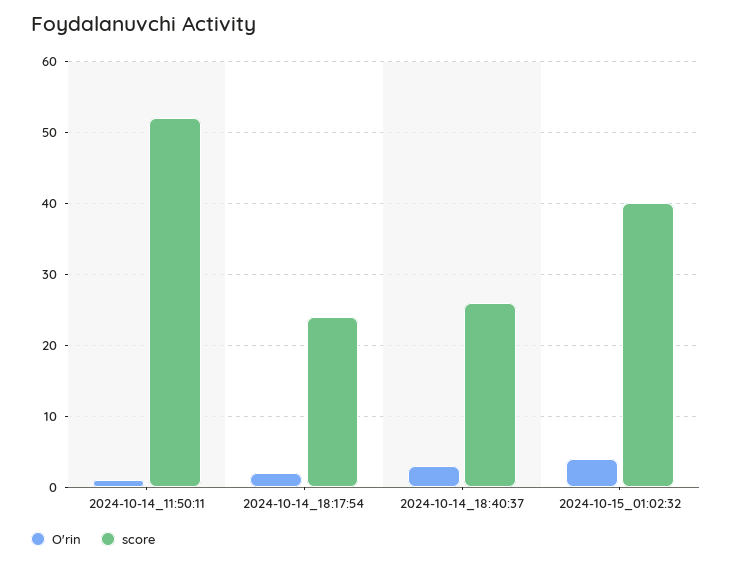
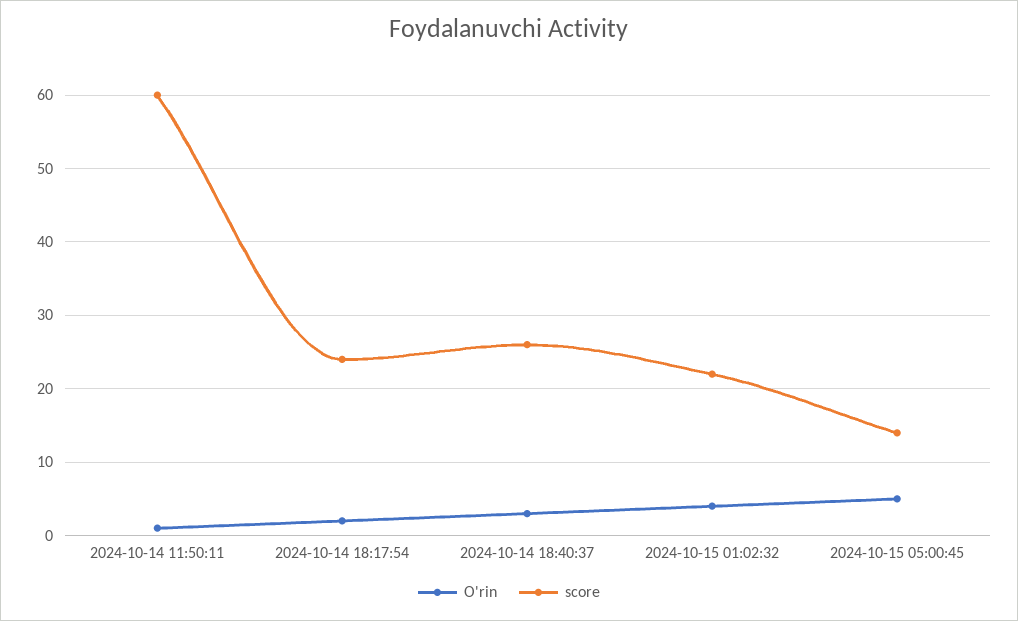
score, 2024-10-14_11:50:11: 52 -> 60
score, 2024-10-15_01:02:32: 40 -> 22
O'rin, 2024-10-15 05:00:45: none -> 5
score, 2024-10-15 05:00:45: none -> 14

